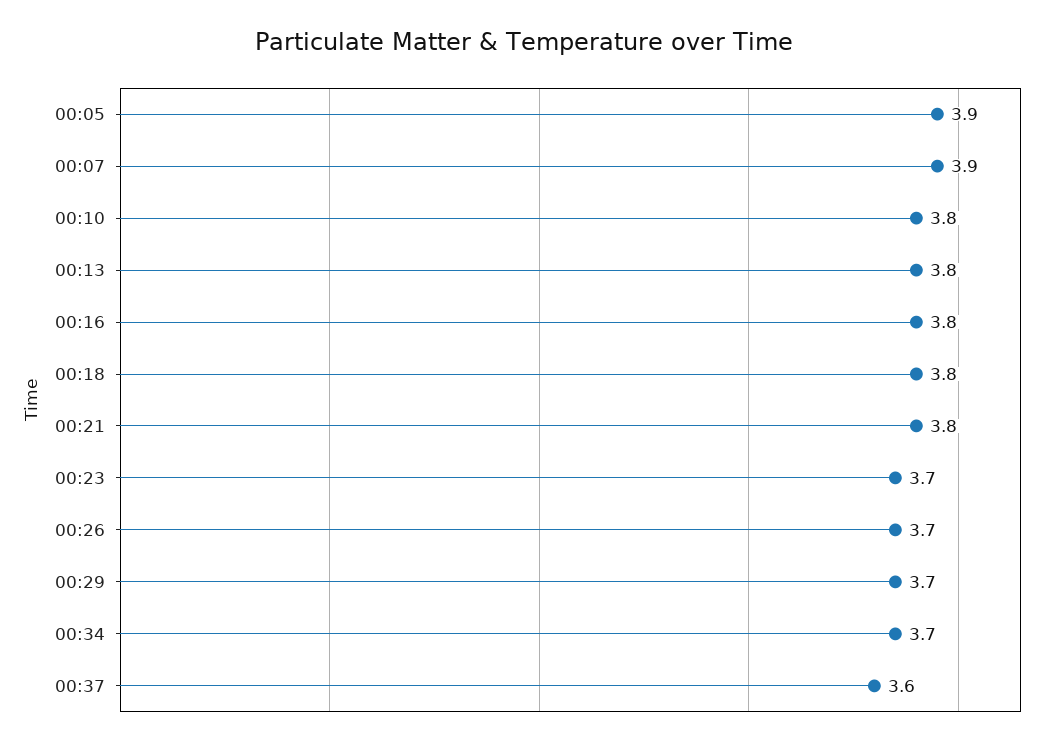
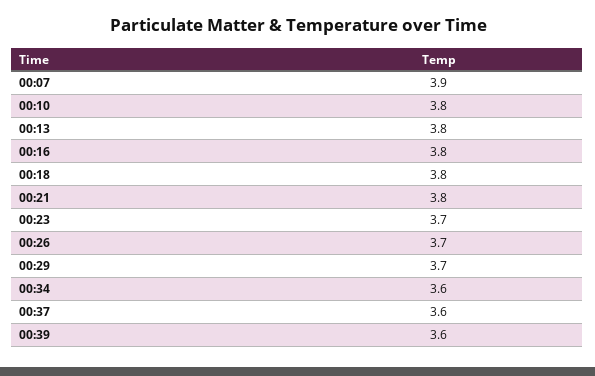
00:05: 3.9 -> none
00:34: 3.7 -> 3.6
00:39: none -> 3.6

